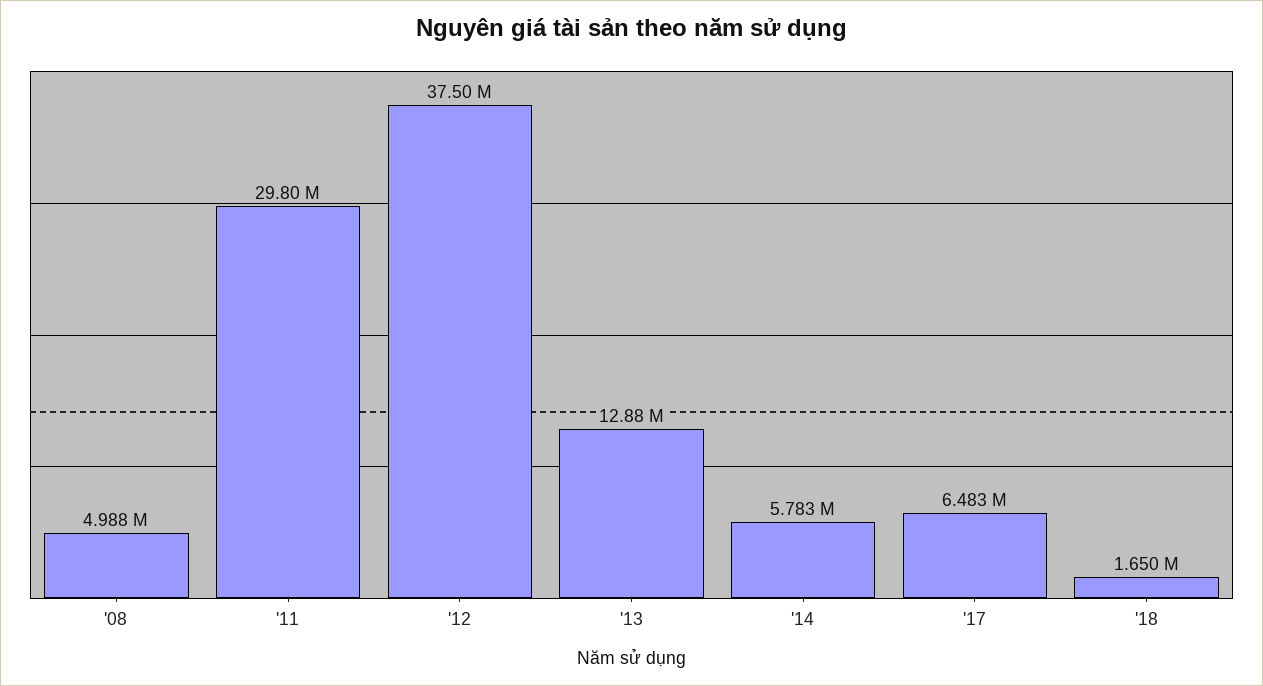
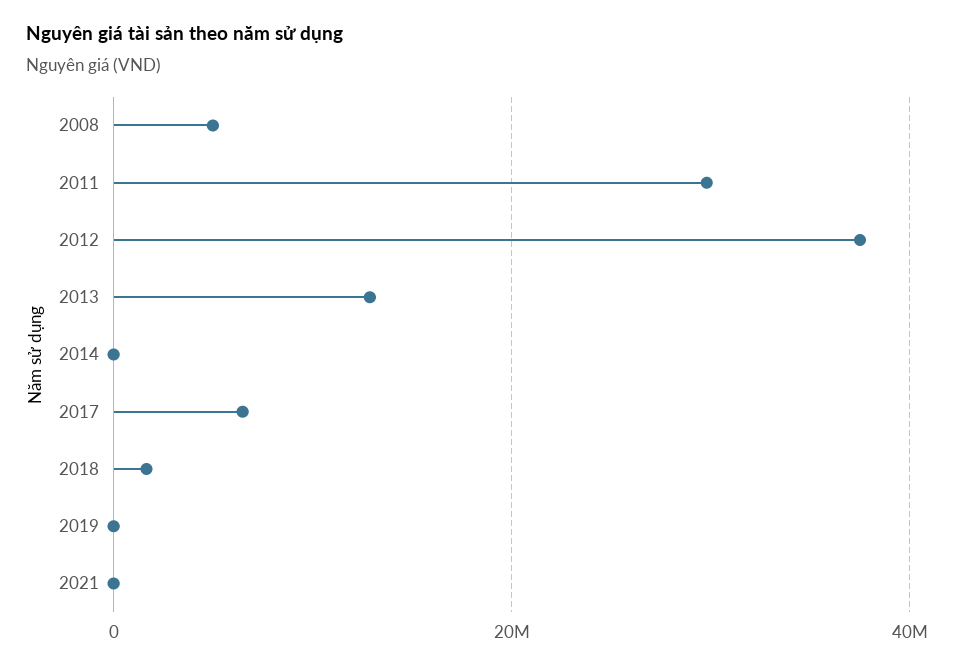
'14: 5783000 -> 0
2019: none -> 0
2021: none -> 0

